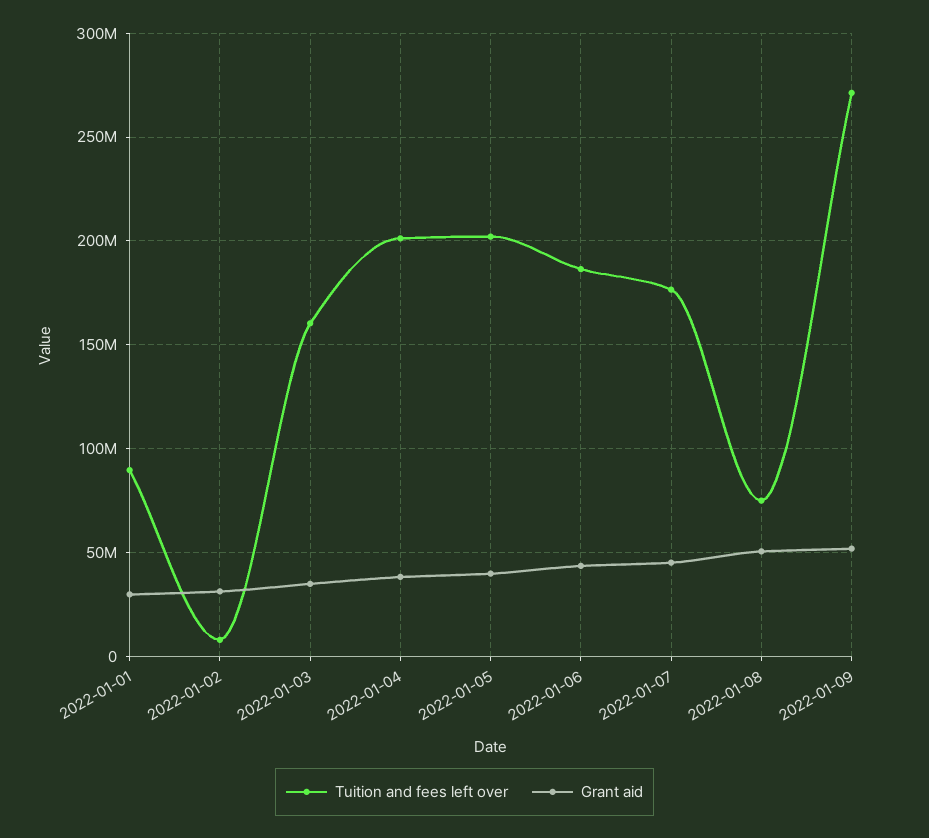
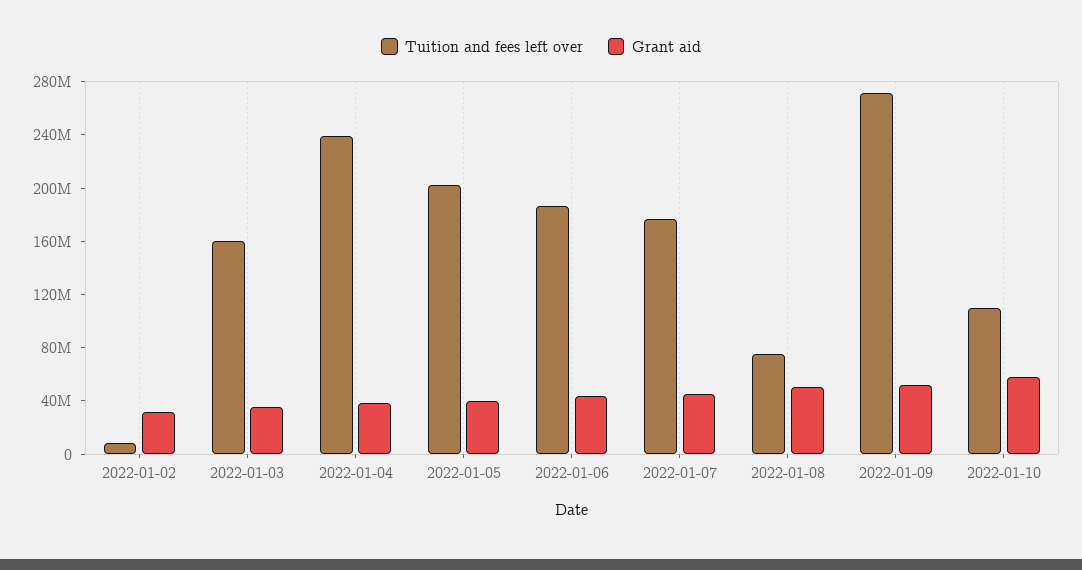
Tuition and fees left over, 2022-01-01: 90000000 -> none
Grant aid, 2022-01-01: 30000000 -> none
Tuition and fees left over, 2022-01-04: 200000000 -> 240000000
Tuition and fees left over, 2022-01-10: none -> 110000000
Grant aid, 2022-01-10: none -> 60000000

